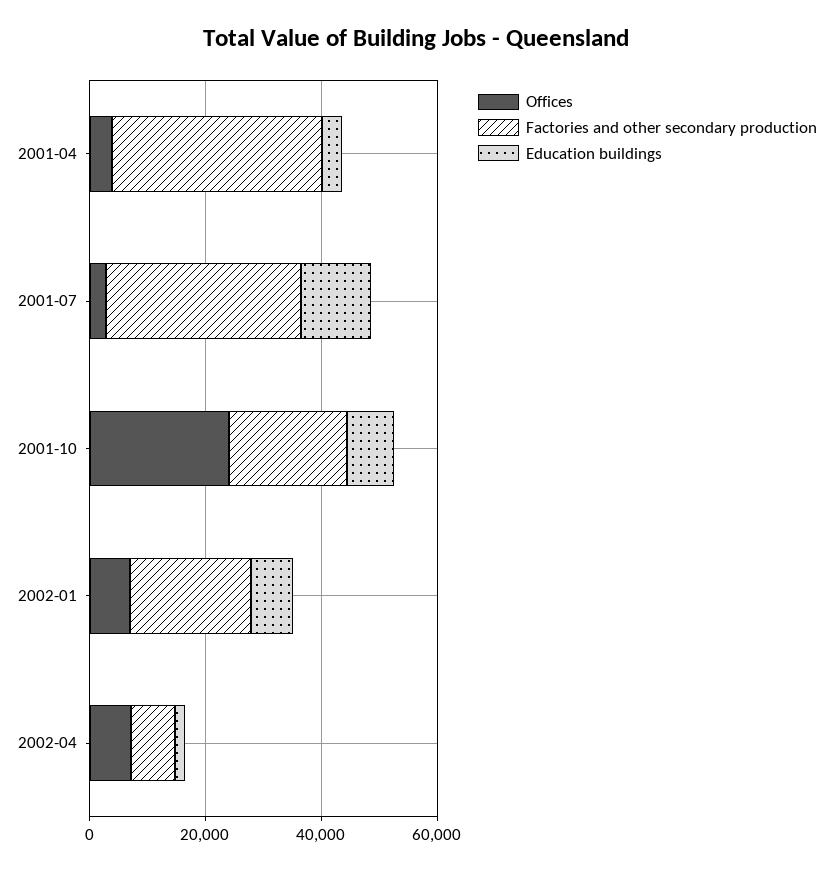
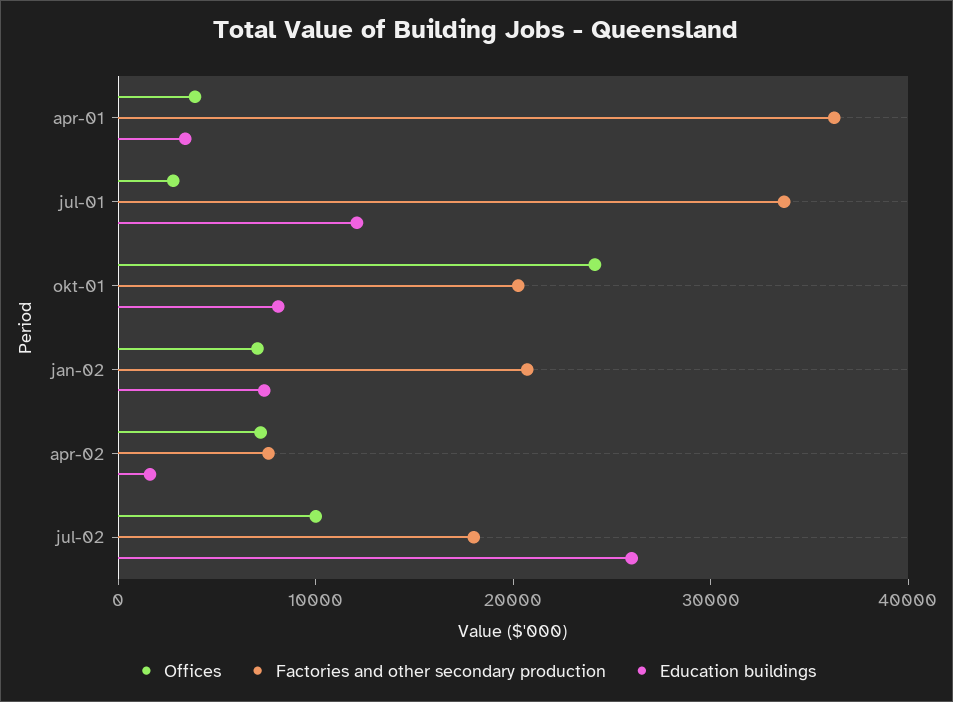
Offices, jul-02: none -> 10000
Factories and other secondary production, jul-02: none -> 18000
Education buildings, jul-02: none -> 26000

